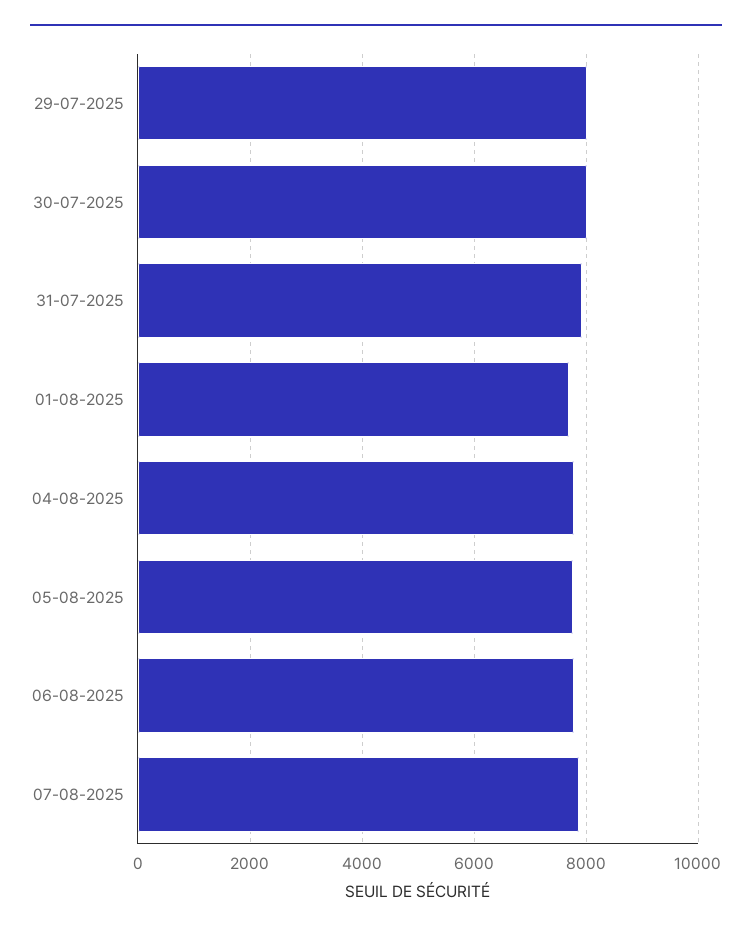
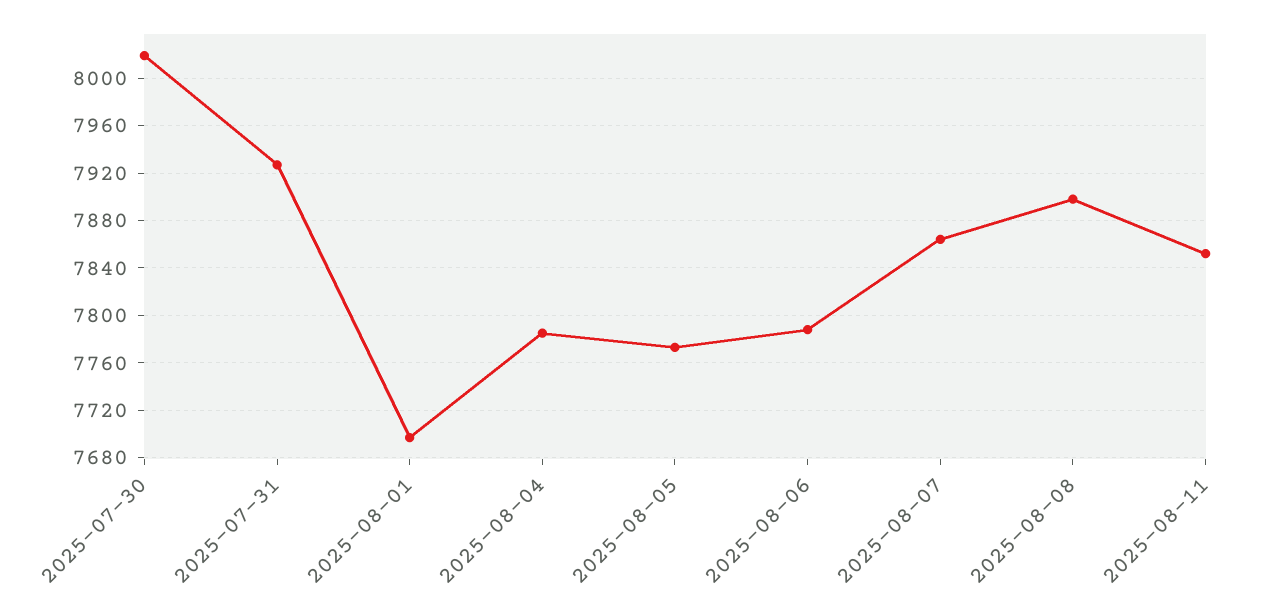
29-07-2025: 8000 -> none
2025-08-08: none -> 7900
2025-08-11: none -> 7850

